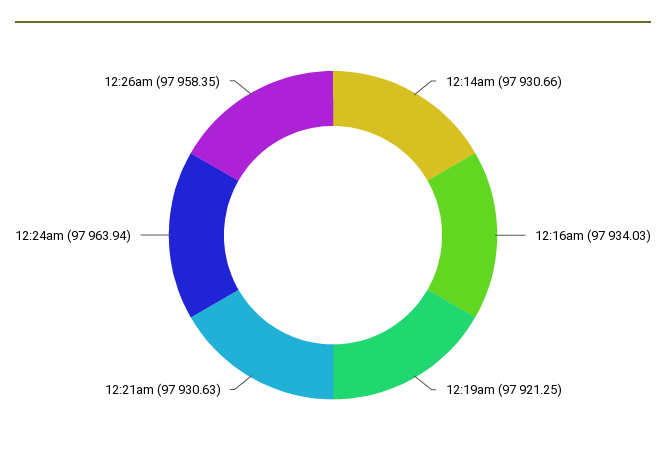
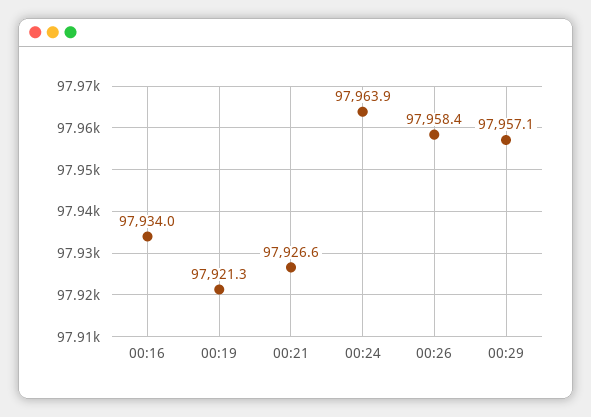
12:14am: 97930.66 -> none
12:21am: 97930.63 -> 97926.6
00:29: none -> 97957.1

